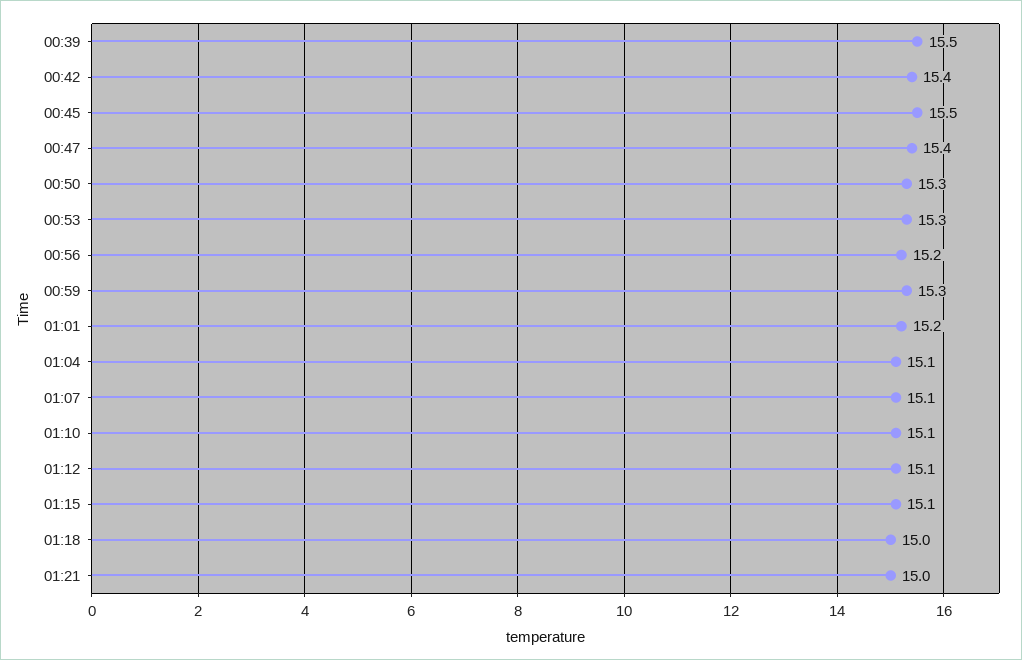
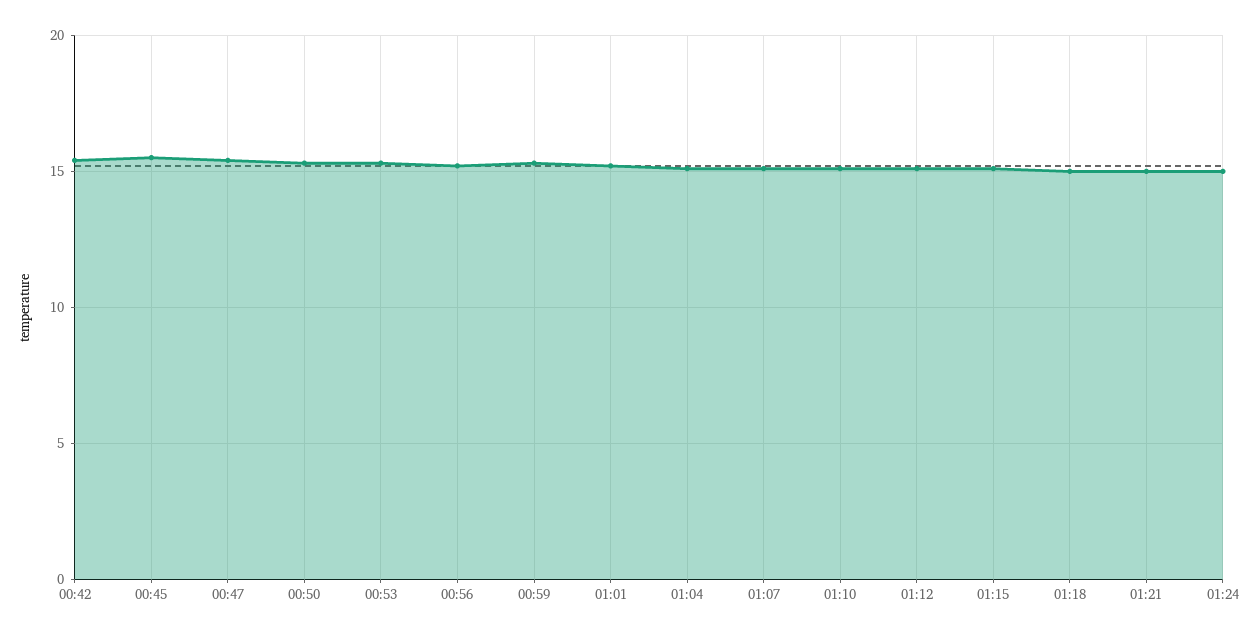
00:39: 15.5 -> none
01:24: none -> 15

